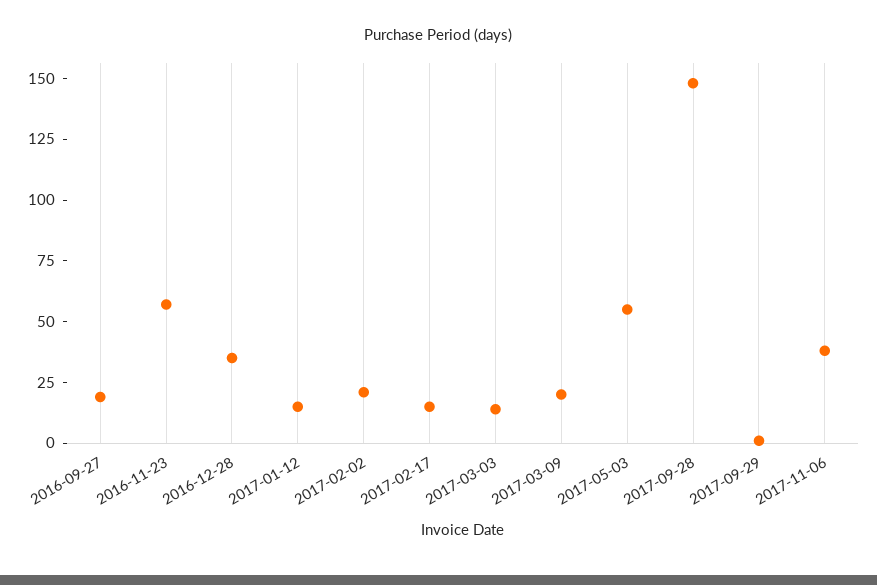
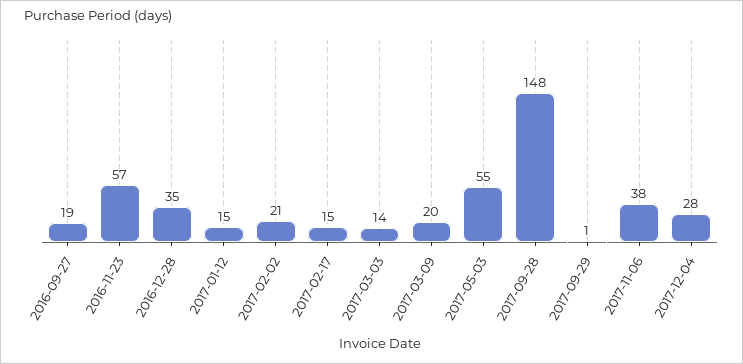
2017-12-04: none -> 28

